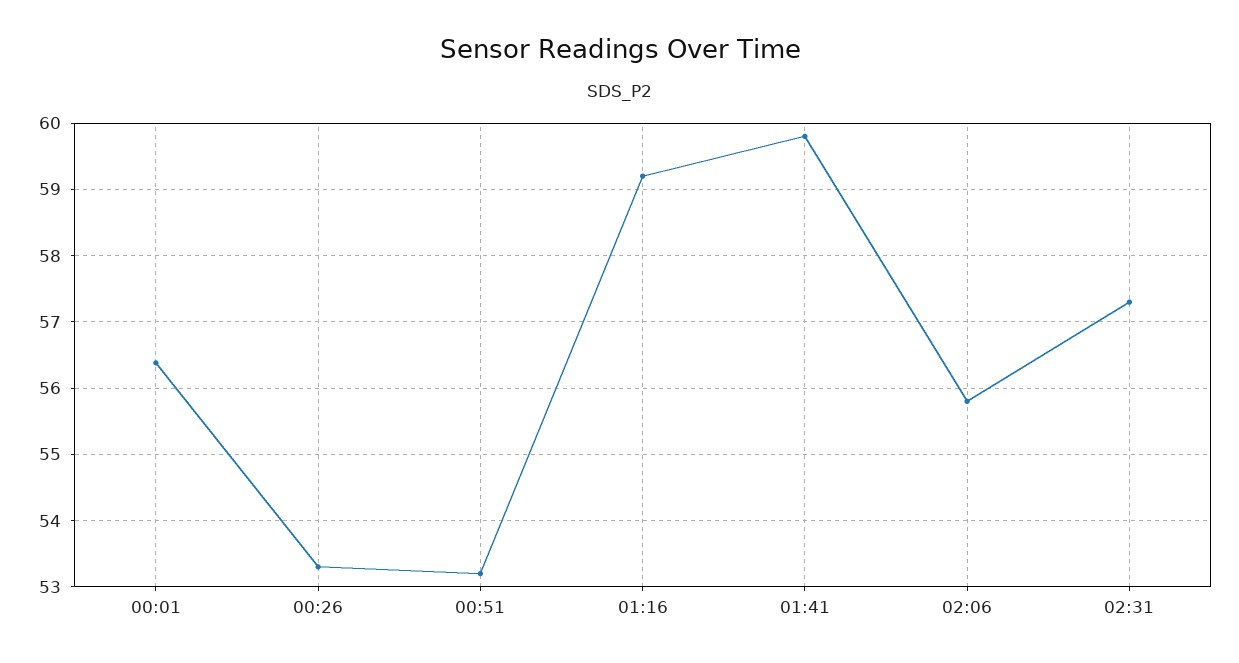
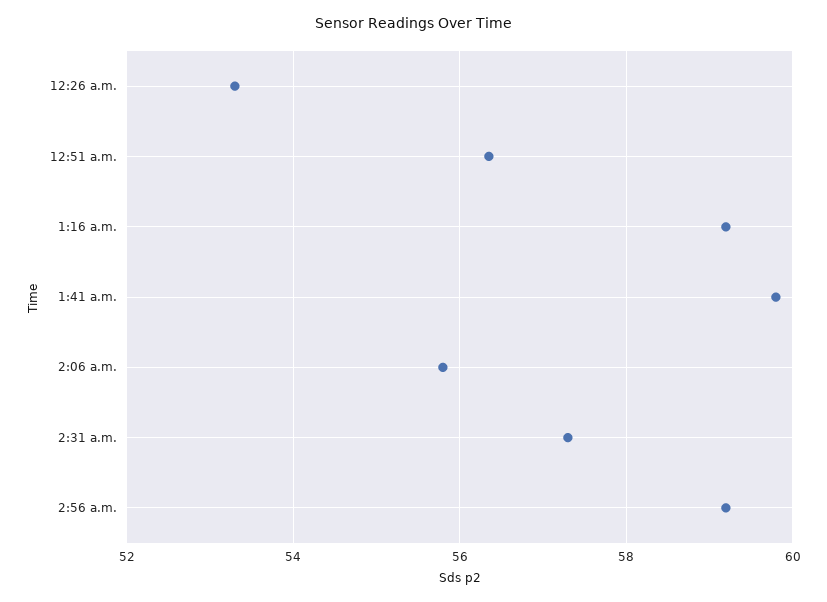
00:01: 56.4 -> none
00:51: 53.2 -> 56.4
2:56 a.m.: none -> 59.2

